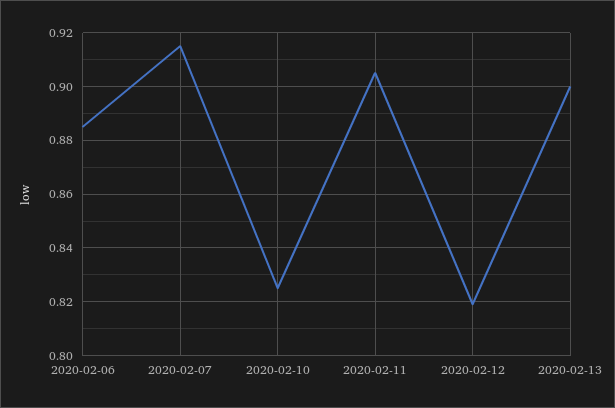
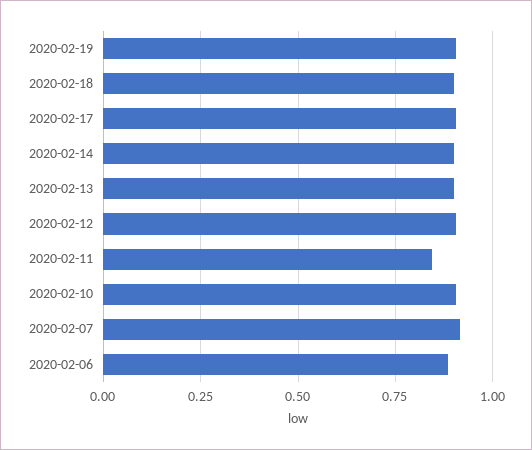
2020-02-10: 0.825 -> 0.9
2020-02-11: 0.905 -> 0.85
2020-02-12: 0.82 -> 0.9
2020-02-19: none -> 0.9
2020-02-18: none -> 0.9
2020-02-17: none -> 0.9
2020-02-14: none -> 0.9

